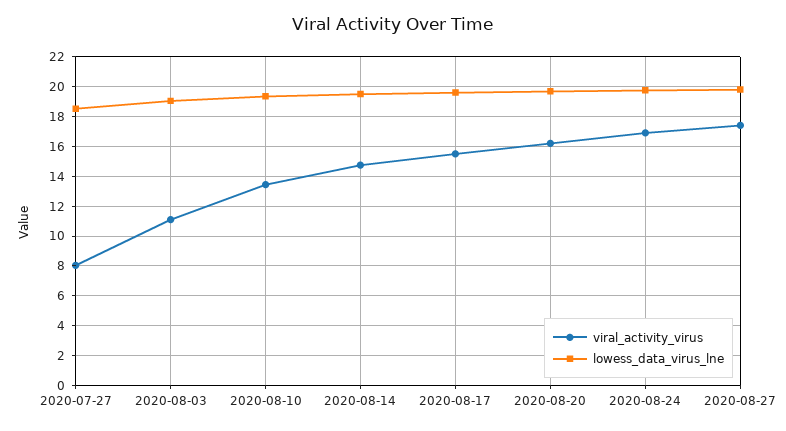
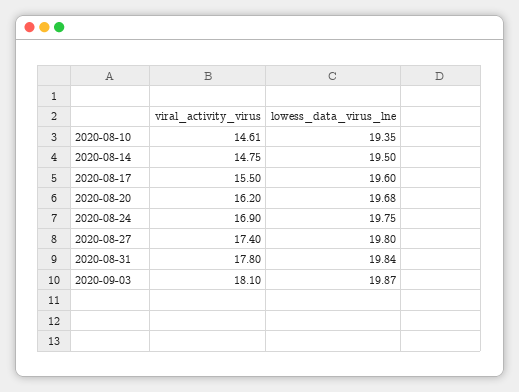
viral_activity_virus, 2020-07-27: 8 -> none
lowess_data_virus_lne, 2020-07-27: 18.5 -> none
viral_activity_virus, 2020-08-03: 11 -> none
lowess_data_virus_lne, 2020-08-03: 19 -> none
viral_activity_virus, 2020-08-10: 13.5 -> 14.61
viral_activity_virus, 2020-08-31: none -> 17.8
lowess_data_virus_lne, 2020-08-31: none -> 19.84
viral_activity_virus, 2020-09-03: none -> 18.1
lowess_data_virus_lne, 2020-09-03: none -> 19.87

